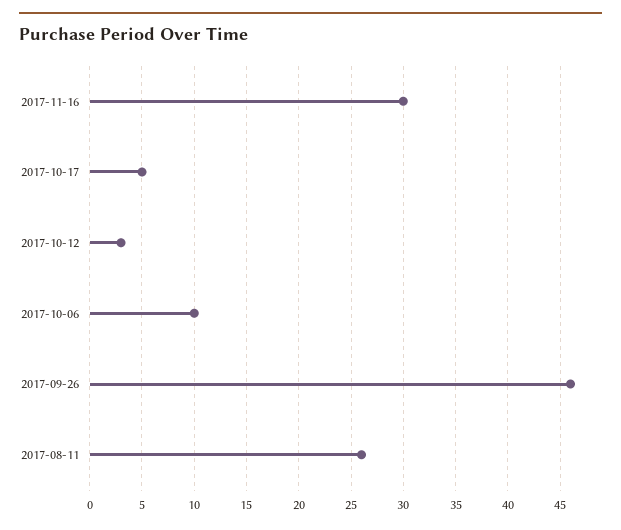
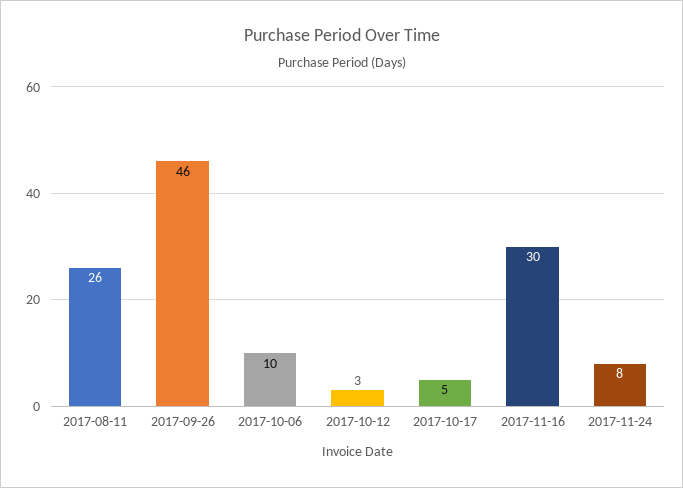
2017-11-24: none -> 8

